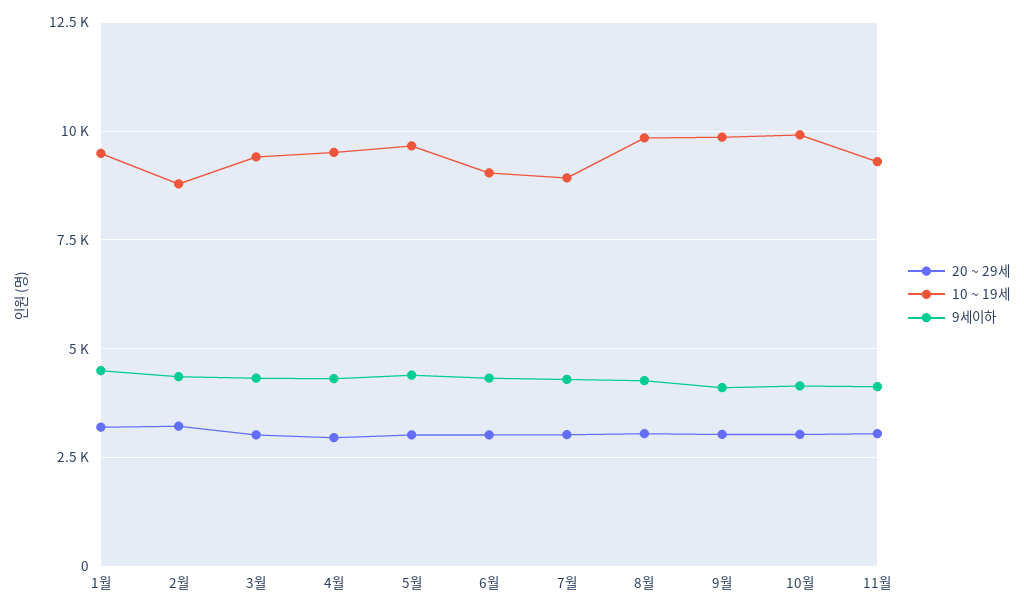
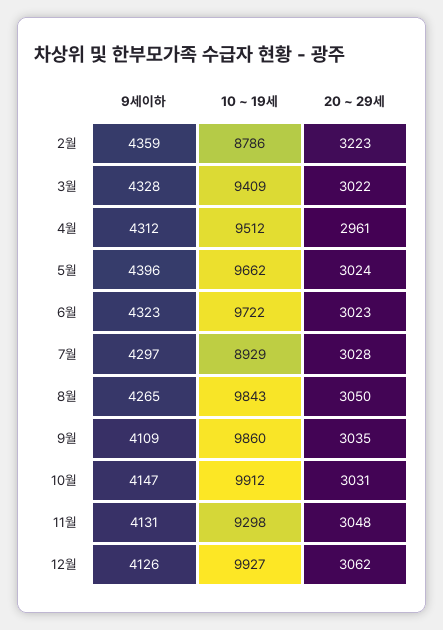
20 ~ 29세, 1월: 3250 -> none
10 ~ 19세, 1월: 9500 -> none
9세이하, 1월: 4500 -> none
10 ~ 19세, 6월: 9000 -> 9722
9세이하, 12월: none -> 4126
10 ~ 19세, 12월: none -> 9927
20 ~ 29세, 12월: none -> 3062

